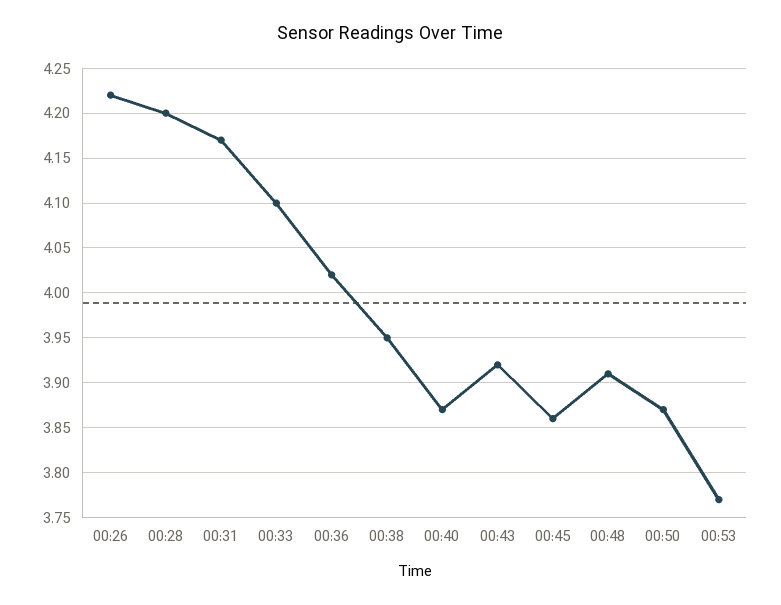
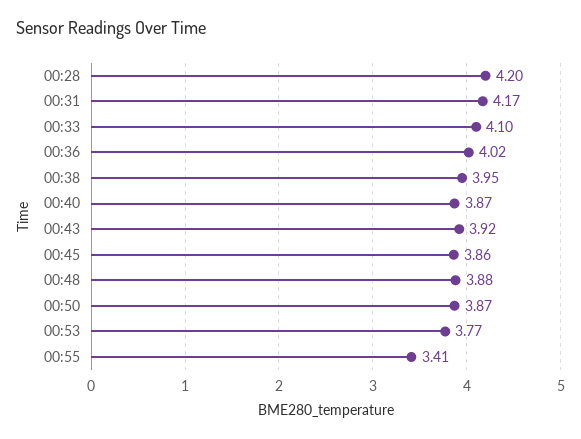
00:26: 4.22 -> none
00:48: 3.91 -> 3.88
00:55: none -> 3.41

